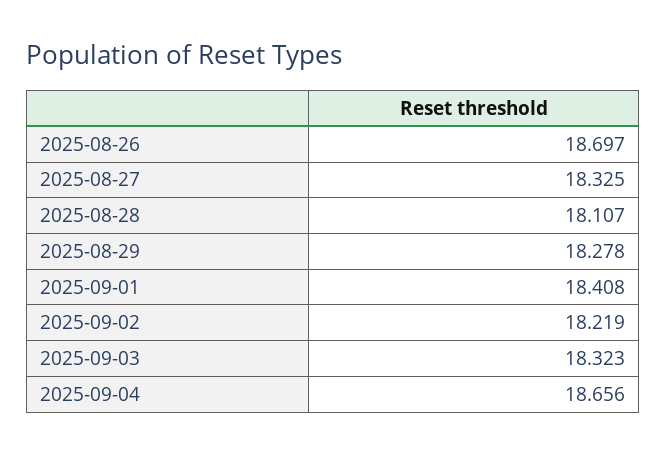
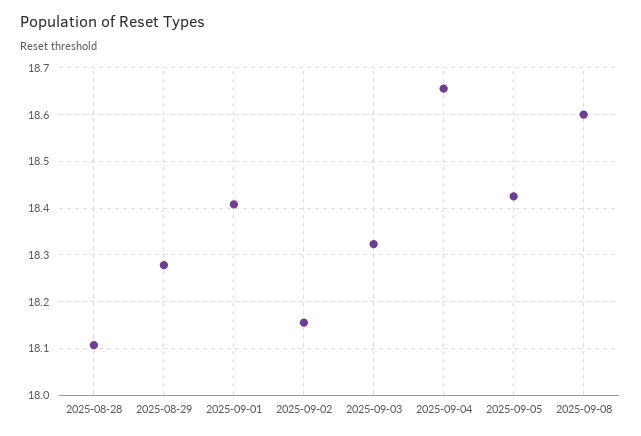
2025-08-26: 18.697 -> none
2025-08-27: 18.325 -> none
2025-09-02: 18.219 -> 18.16
2025-09-05: none -> 18.42
2025-09-08: none -> 18.6

